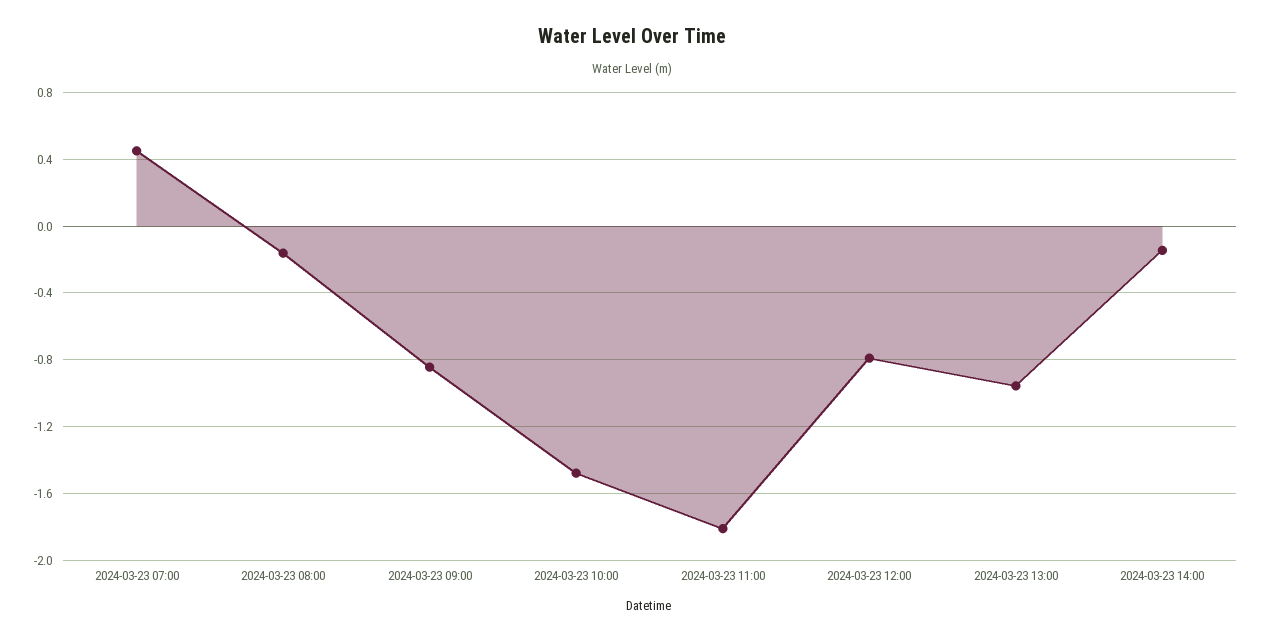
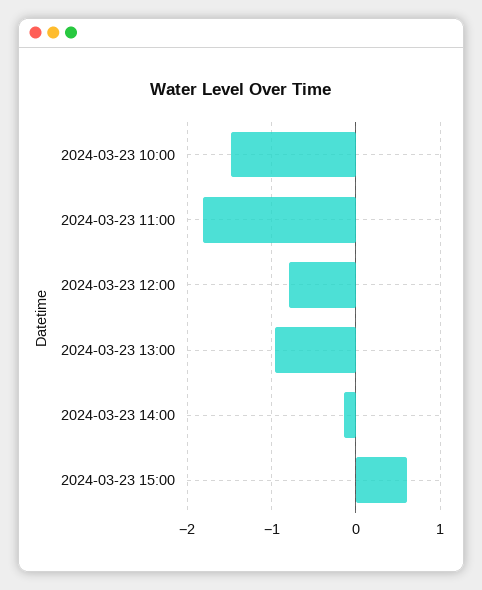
2024-03-23 07:00: 0.45 -> none
2024-03-23 08:00: -0.15 -> none
2024-03-23 09:00: -0.85 -> none
2024-03-23 15:00: none -> 0.6

